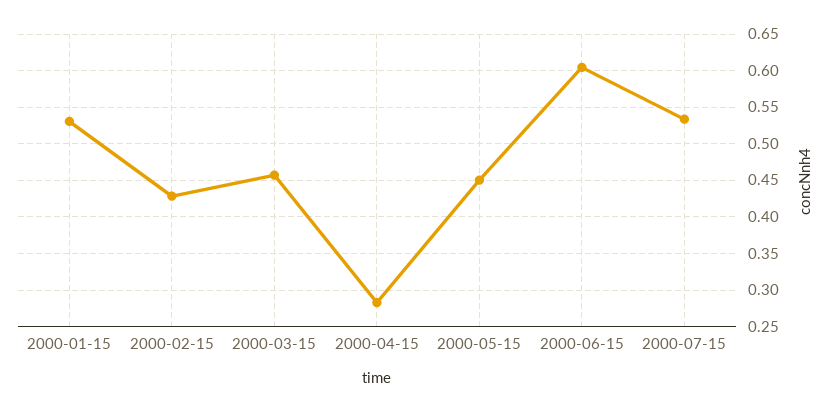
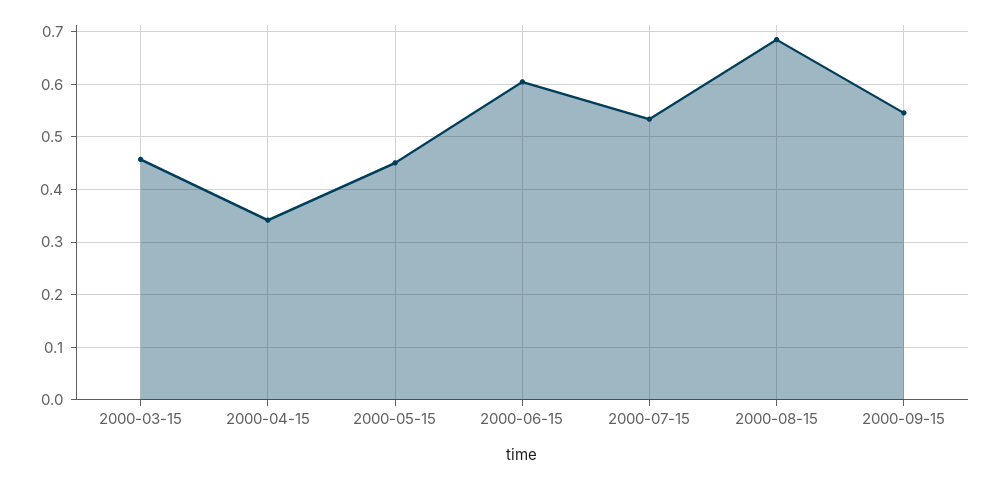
2000-01-15: 0.53 -> none
2000-02-15: 0.43 -> none
2000-04-15: 0.28 -> 0.34
2000-08-15: none -> 0.68
2000-09-15: none -> 0.54

